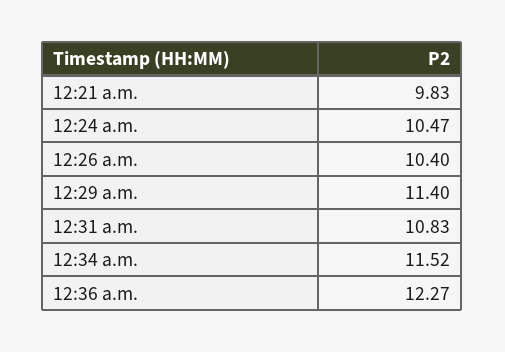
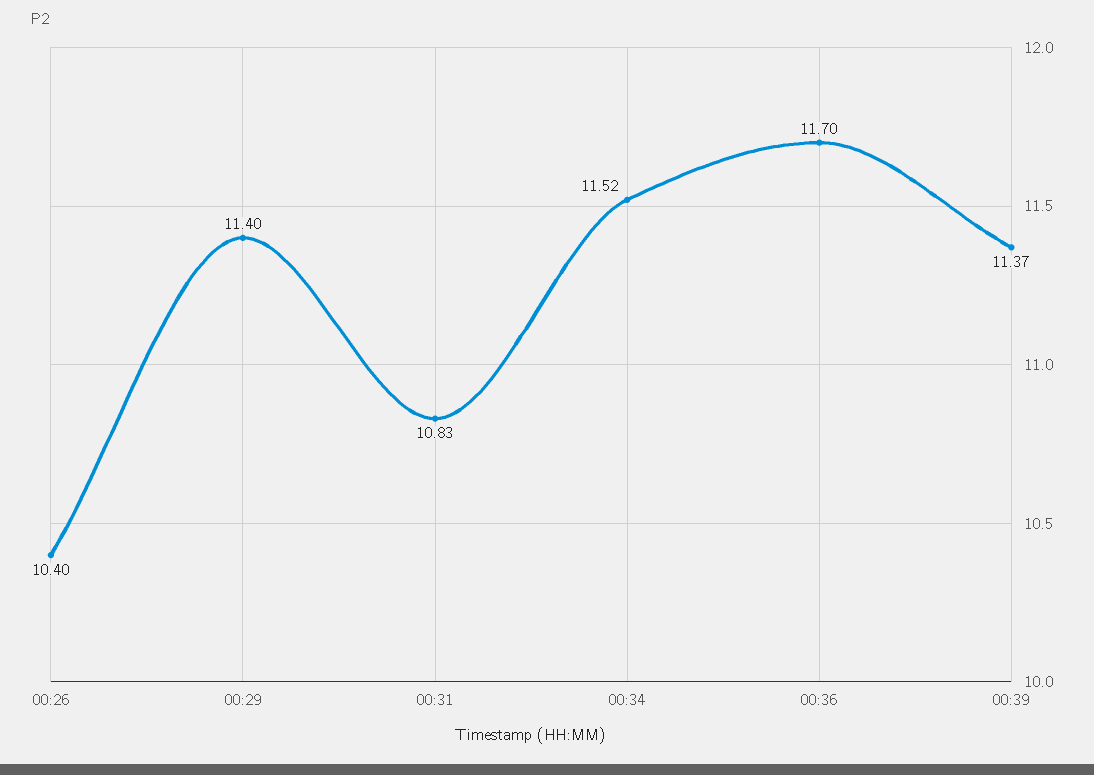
12:21 a.m.: 9.83 -> none
12:24 a.m.: 10.47 -> none
12:36 a.m.: 12.27 -> 11.7
00:39: none -> 11.37

